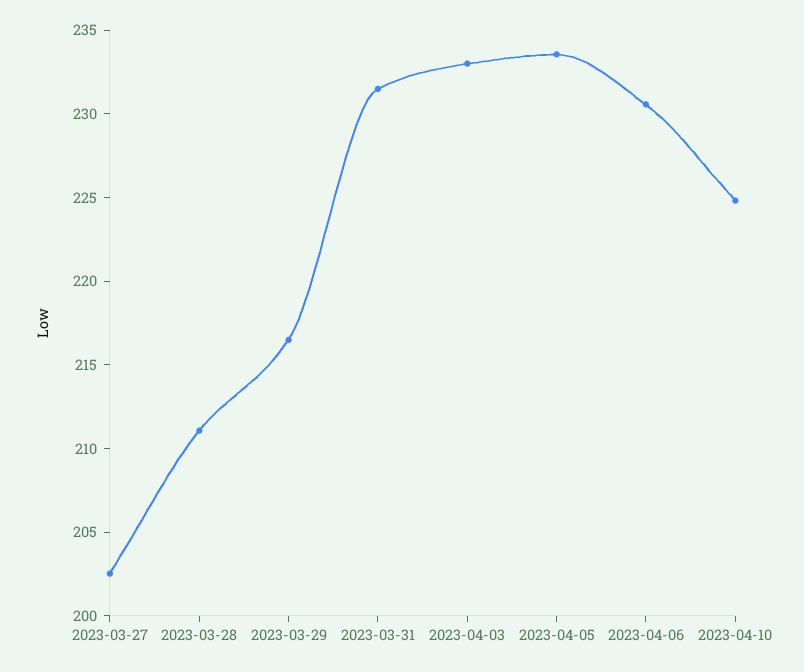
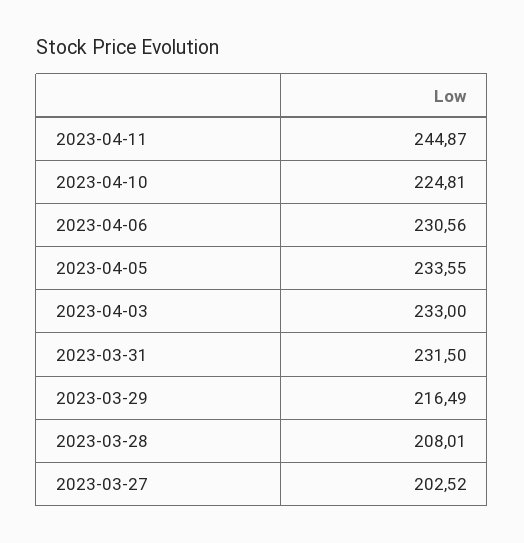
2023-03-28: 211 -> 208.01
2023-04-11: none -> 244.87

